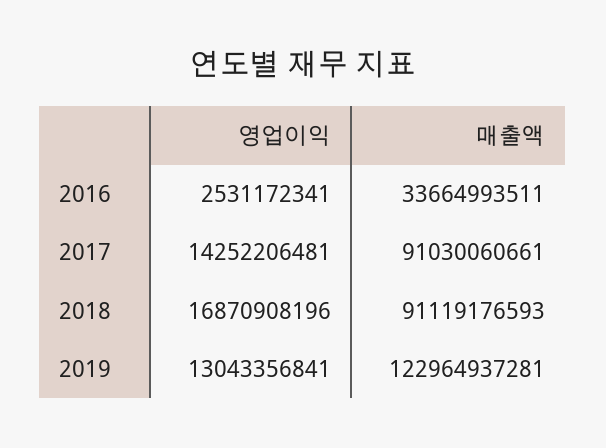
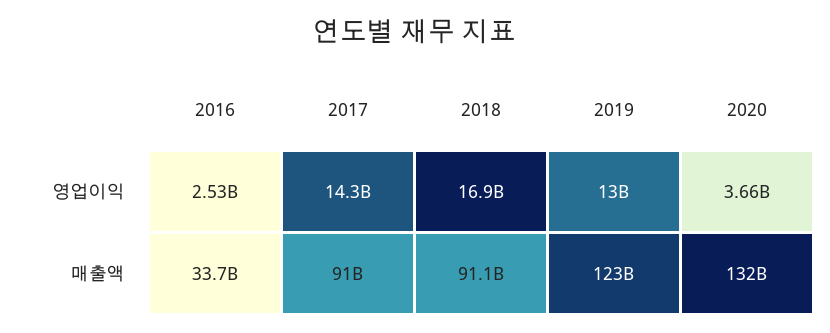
영업이익, 2020: none -> 3660000000
매출액, 2020: none -> 132000000000

